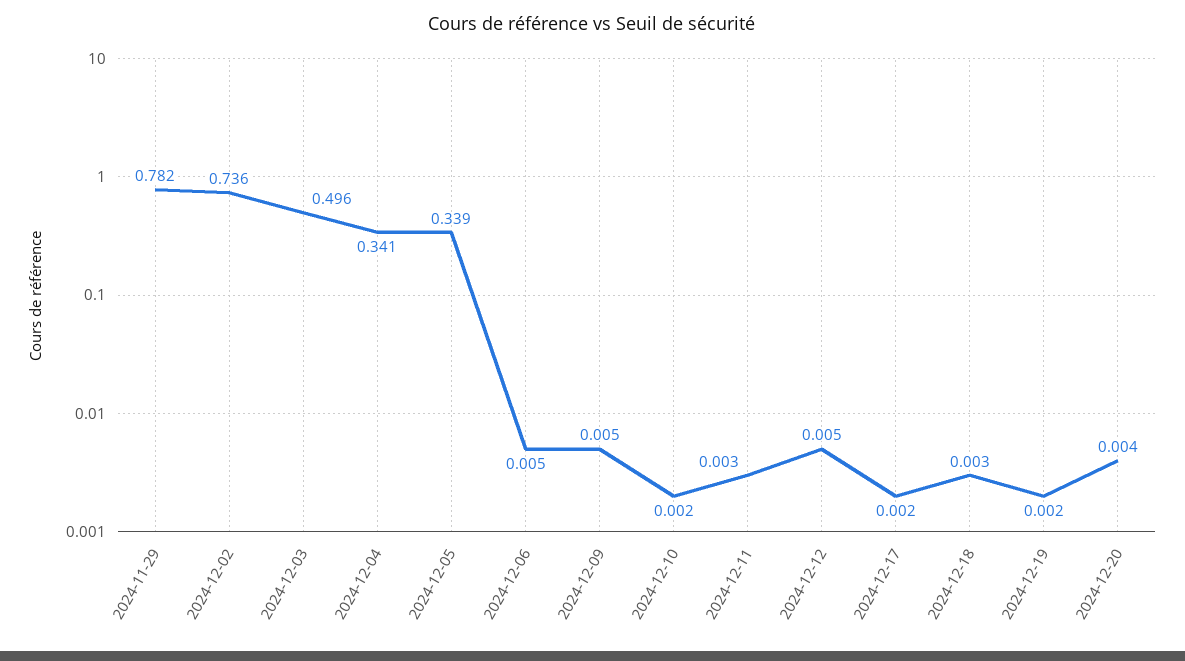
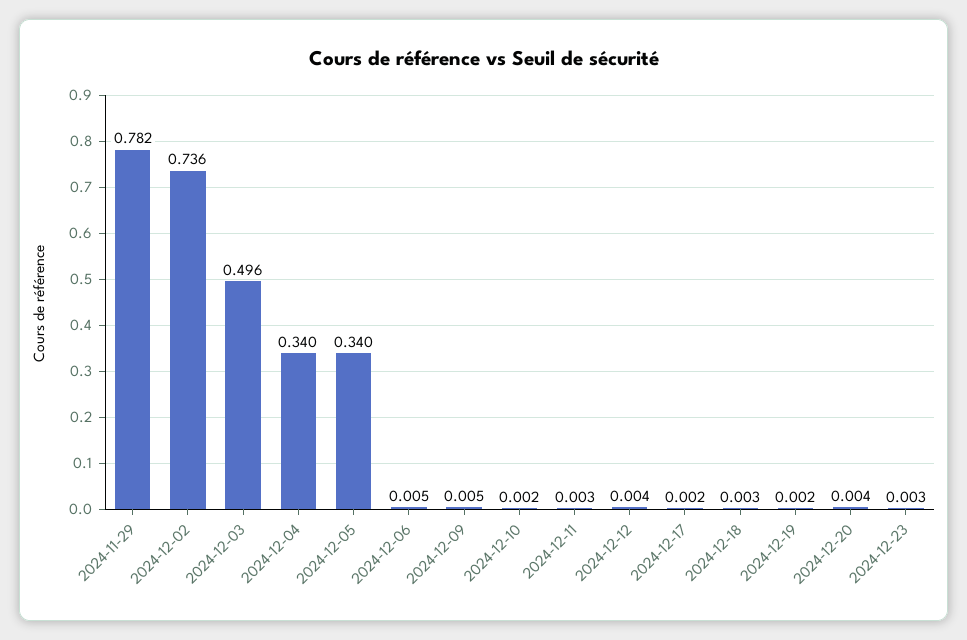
2024-12-04: 0.341 -> 0.34
2024-12-05: 0.339 -> 0.34
2024-12-12: 0.005 -> 0.004
2024-12-23: none -> 0.003

